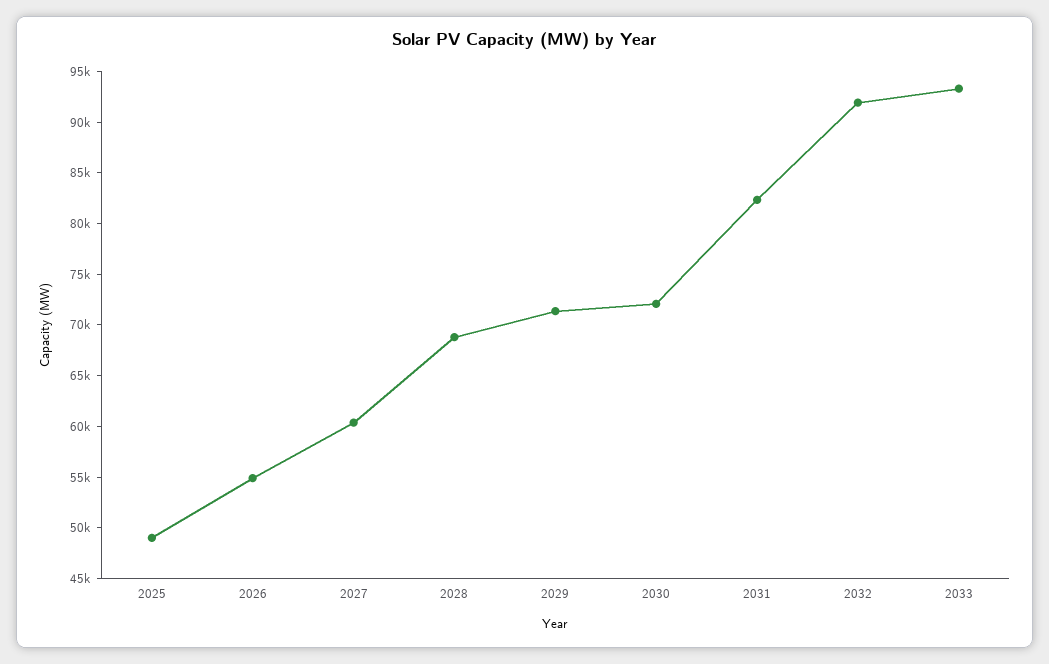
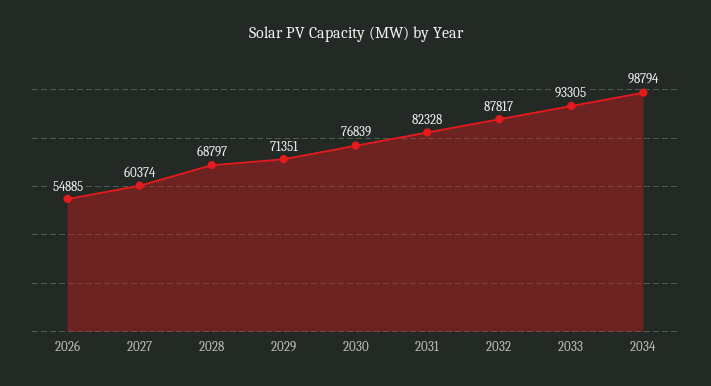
2025: 49000 -> none
2030: 72000 -> 76839
2032: 92000 -> 87817
2034: none -> 98794

